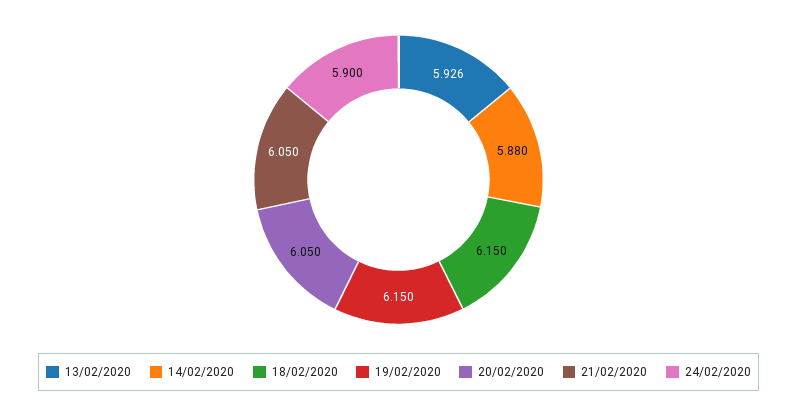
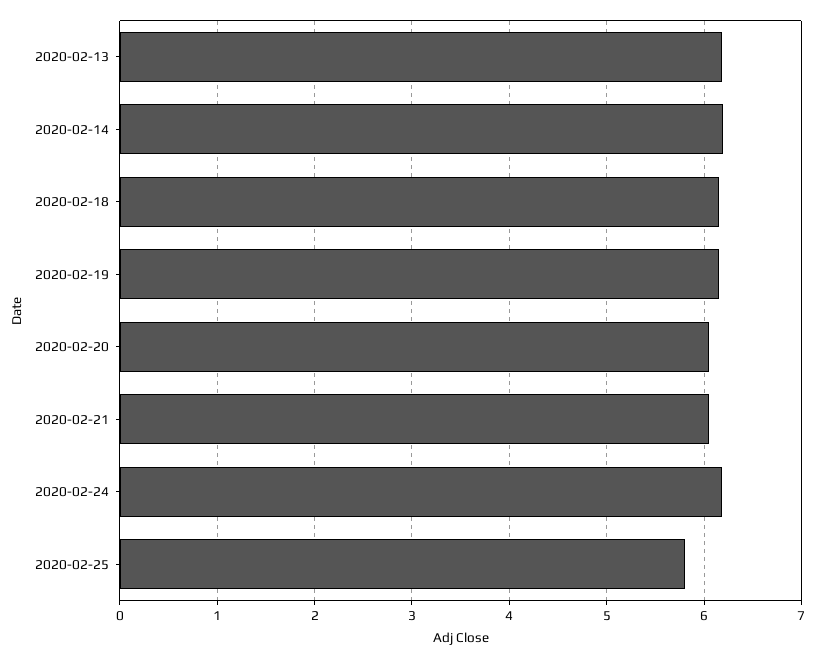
13/02/2020: 5.926 -> 6.2
14/02/2020: 5.88 -> 6.2
24/02/2020: 5.9 -> 6.2
2020-02-25: none -> 5.8

